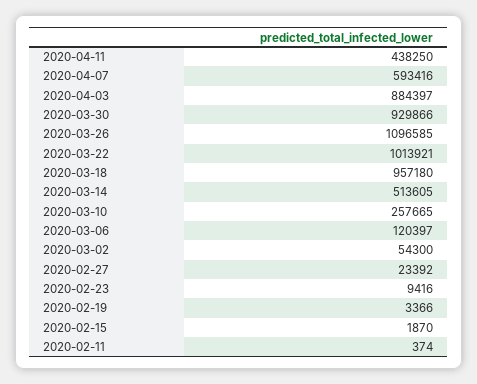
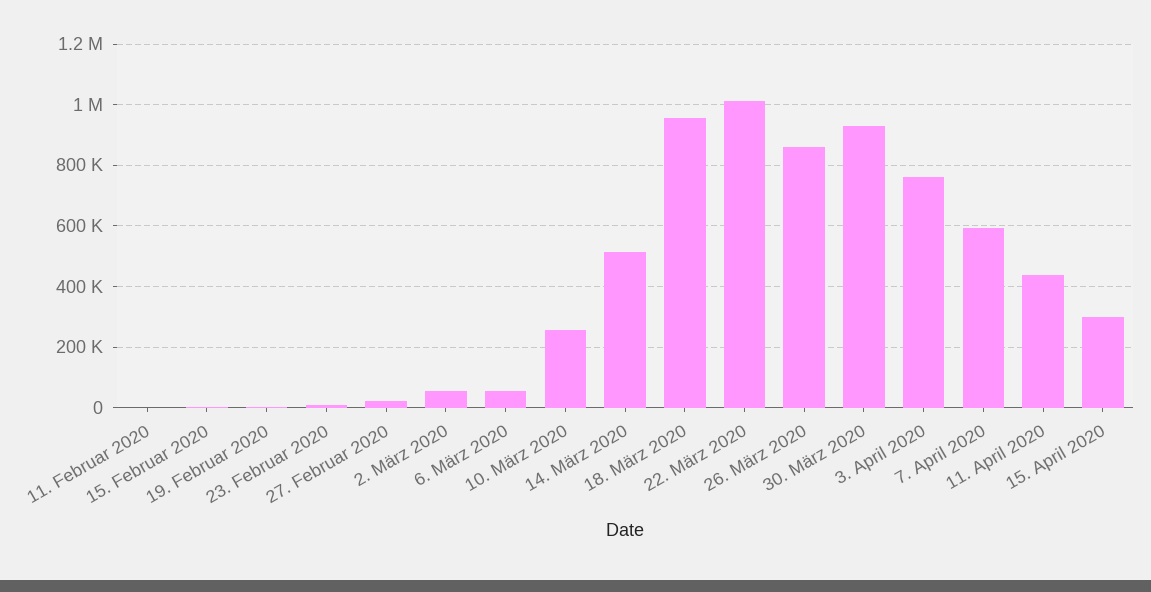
2020-04-03: 884397 -> 760000
2020-03-26: 1096585 -> 860000
2020-03-06: 120397 -> 60000
15. April 2020: none -> 300000

